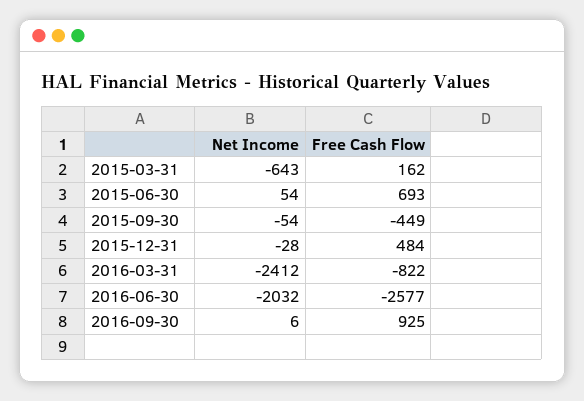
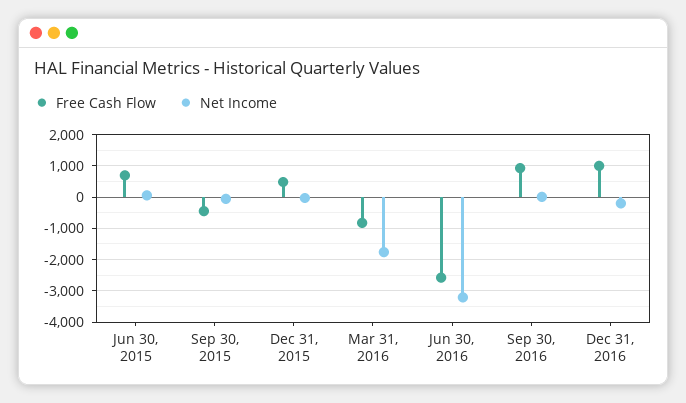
Net Income, 2015-03-31: -643 -> none
Free Cash Flow, 2015-03-31: 162 -> none
Net Income, 2016-03-31: -2412 -> -1800
Net Income, 2016-06-30: -2032 -> -3200
Free Cash Flow, Dec 31, 2016: none -> 1000
Net Income, Dec 31, 2016: none -> -200

